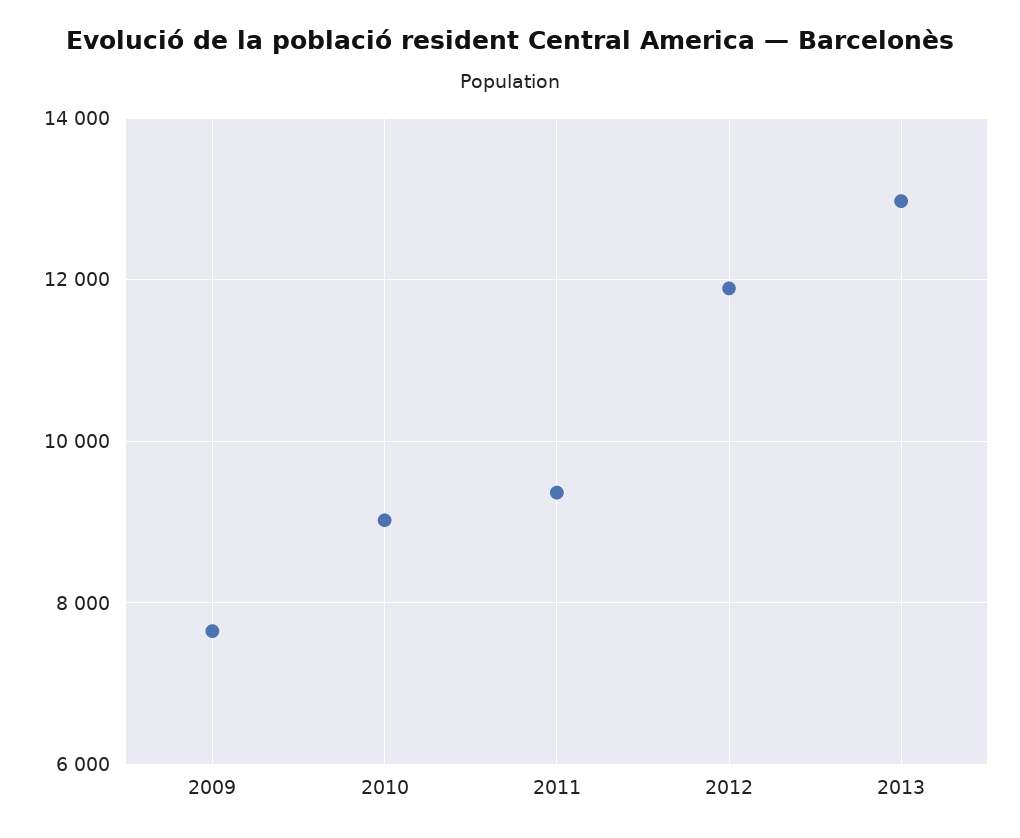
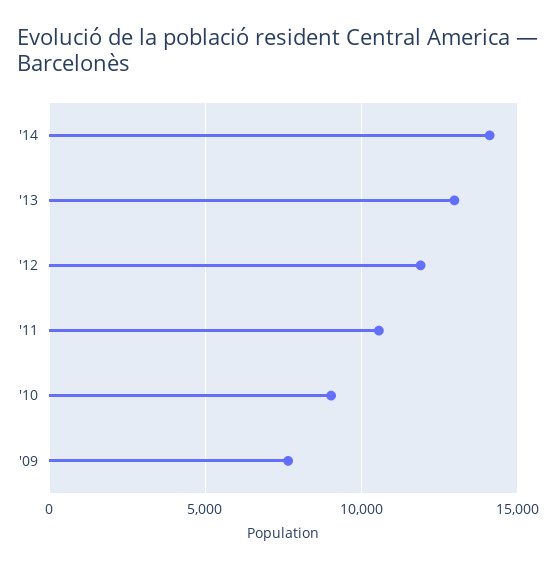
2011: 9400 -> 10500
'14: none -> 14000

